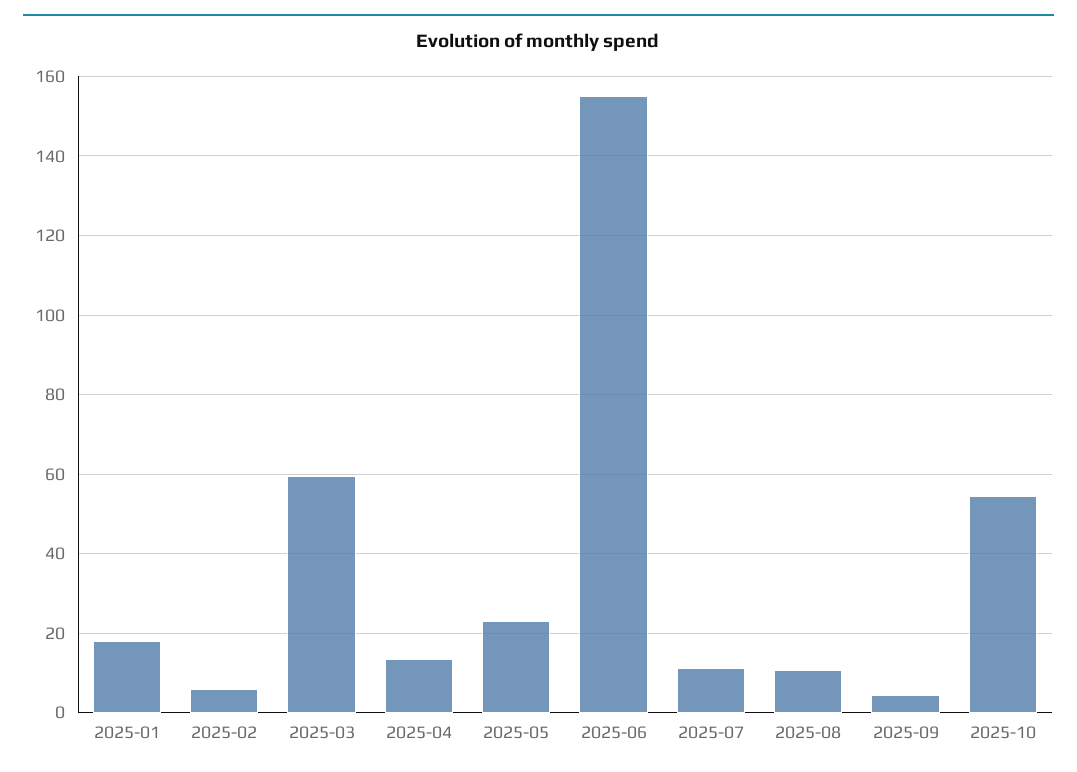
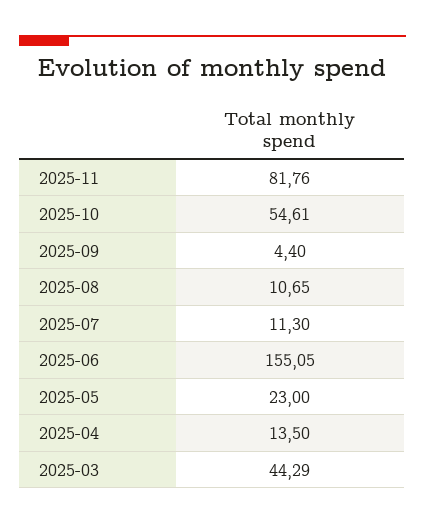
2025-01: 18 -> none
2025-02: 6 -> none
2025-03: 60 -> 44.29
2025-11: none -> 81.76

